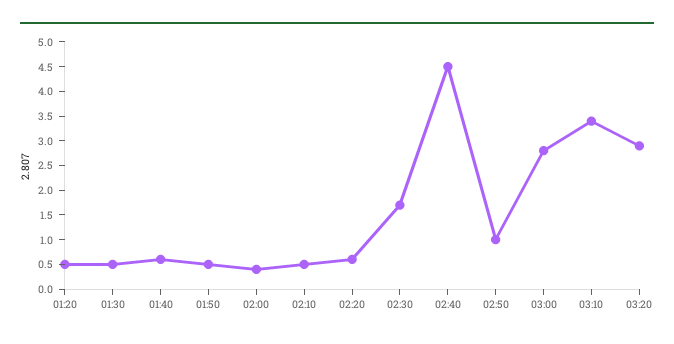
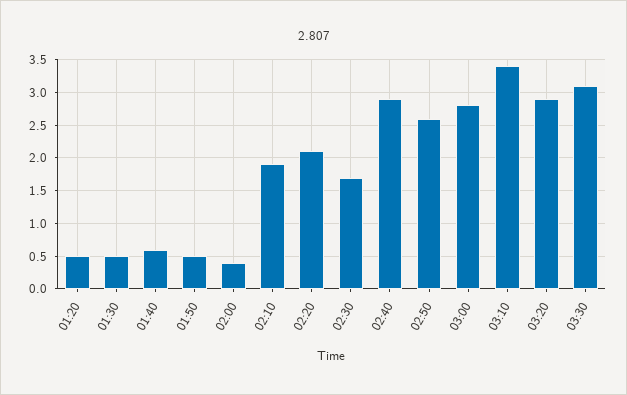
02:10: 0.5 -> 1.9
02:20: 0.5 -> 2.1
02:40: 4.5 -> 2.9
02:50: 1 -> 2.6
03:30: none -> 3.1

